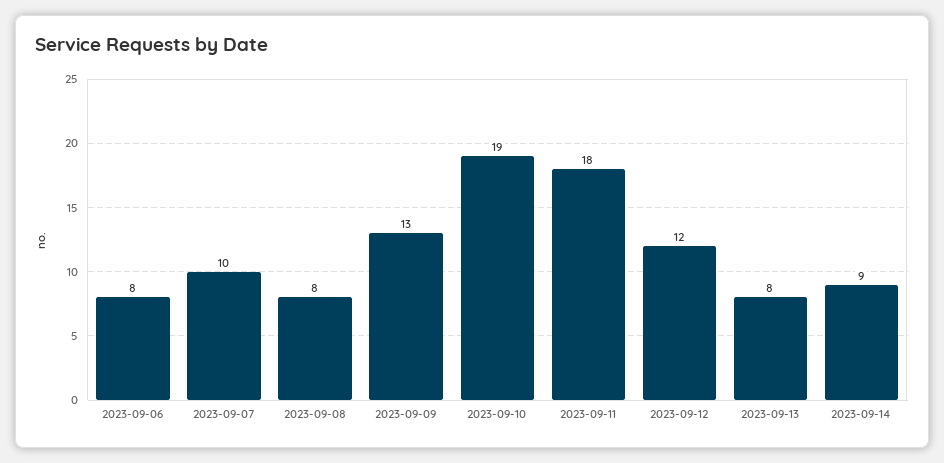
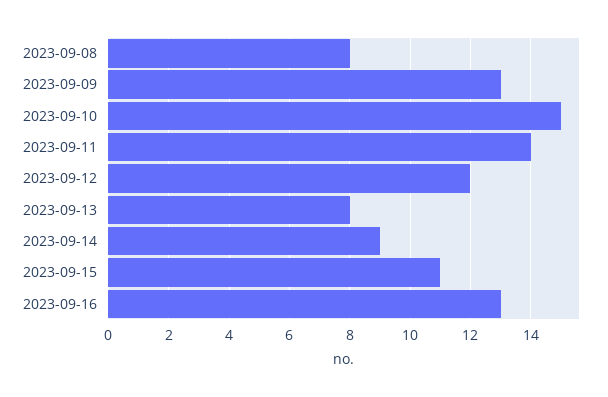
2023-09-06: 8 -> none
2023-09-07: 10 -> none
2023-09-10: 19 -> 15
2023-09-11: 18 -> 14
2023-09-15: none -> 11
2023-09-16: none -> 13

